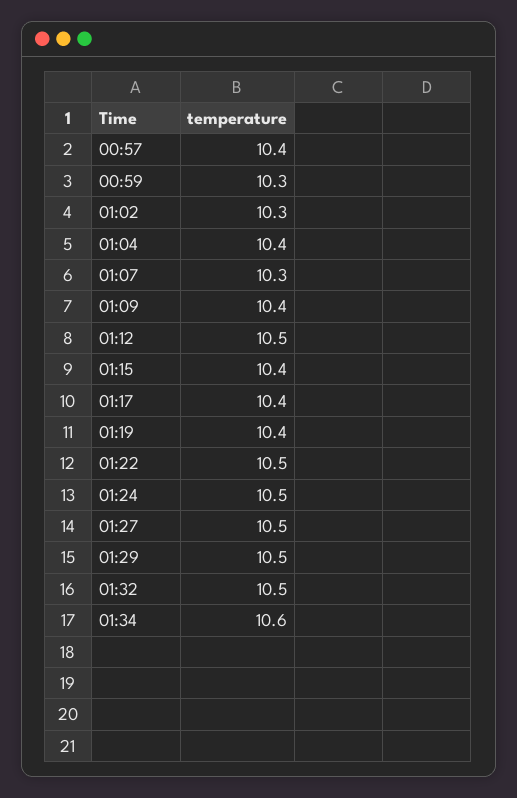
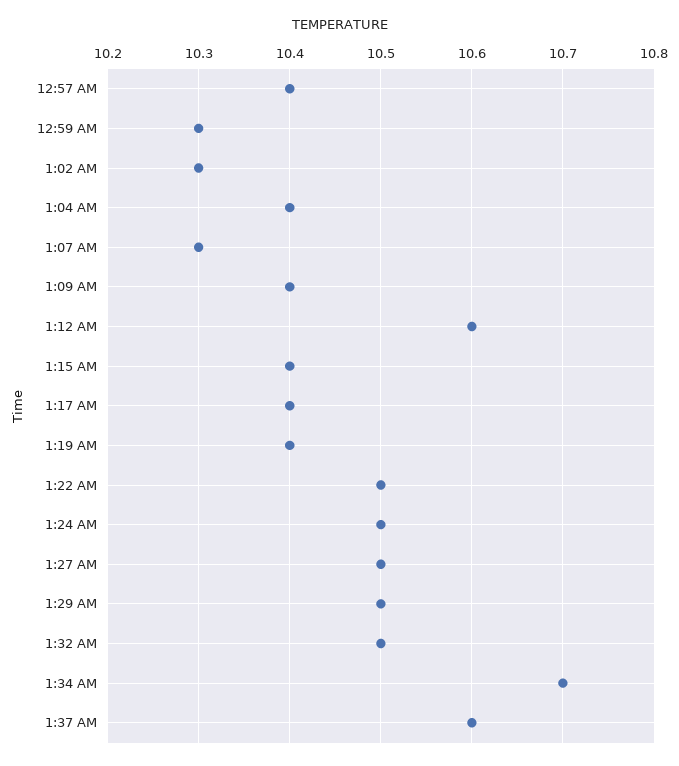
01:12: 10.5 -> 10.6
01:34: 10.6 -> 10.7
1:37 AM: none -> 10.6

